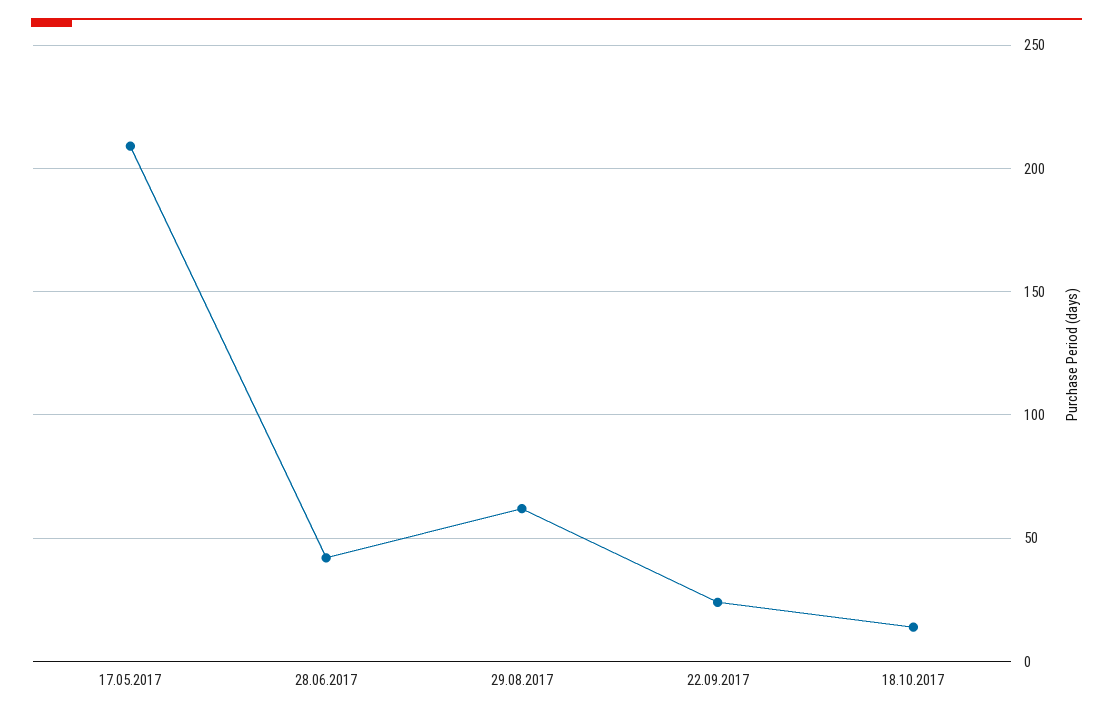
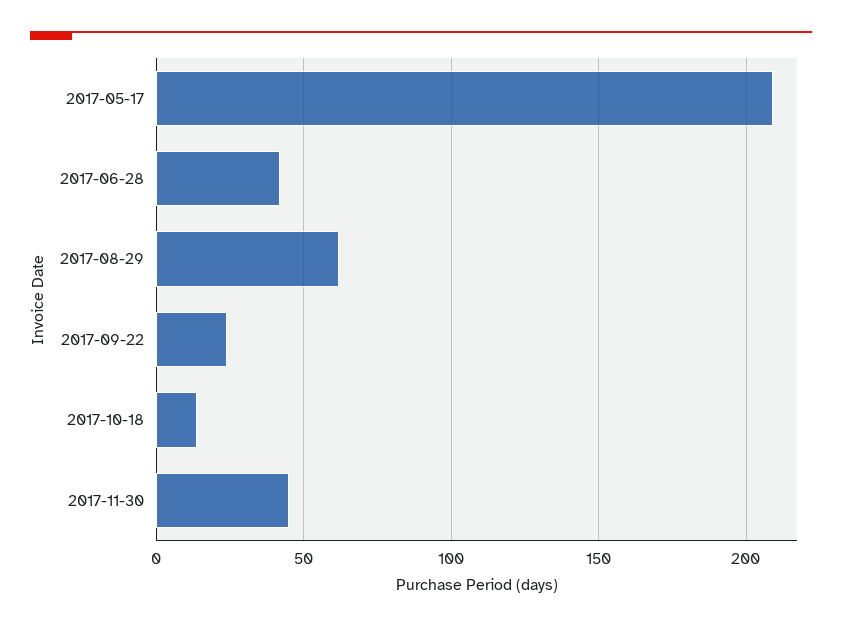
2017-11-30: none -> 45

